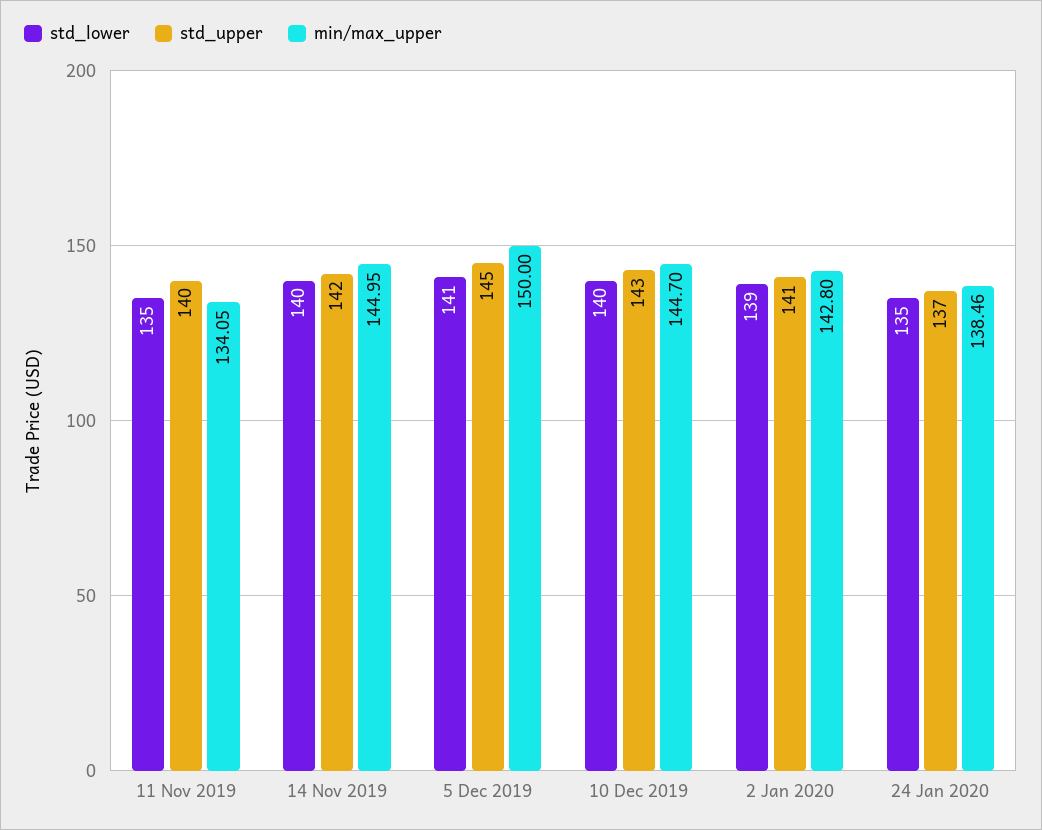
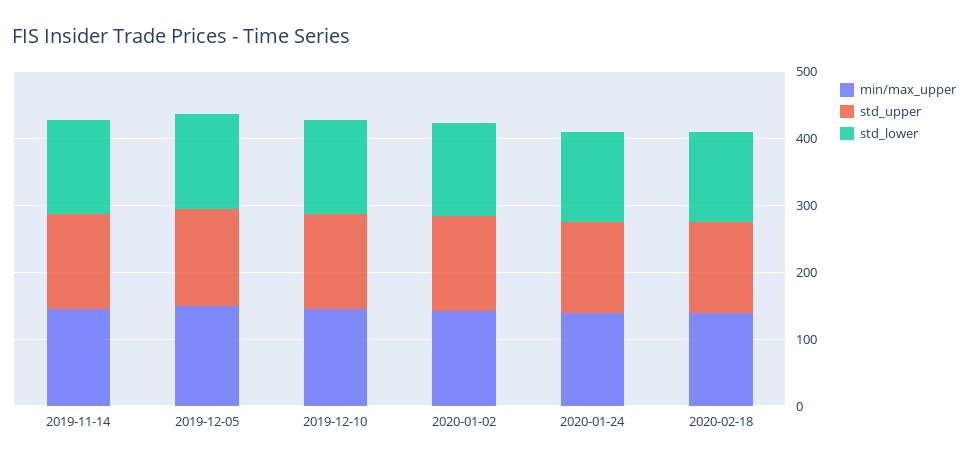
std_lower, 11 Nov 2019: 135 -> none
std_upper, 11 Nov 2019: 140 -> none
min/max_upper, 11 Nov 2019: 134.05 -> none
min/max_upper, 2020-02-18: none -> 140
std_upper, 2020-02-18: none -> 140
std_lower, 2020-02-18: none -> 140

